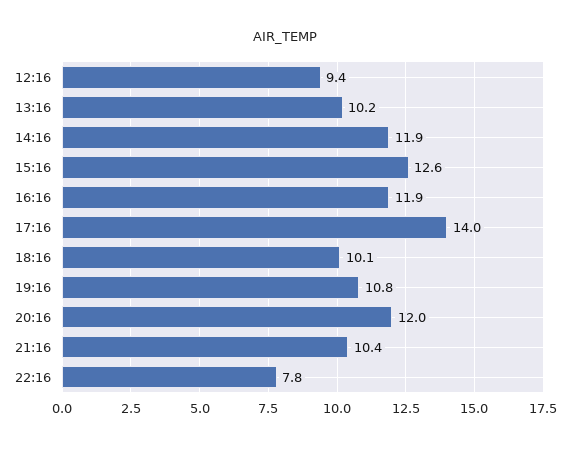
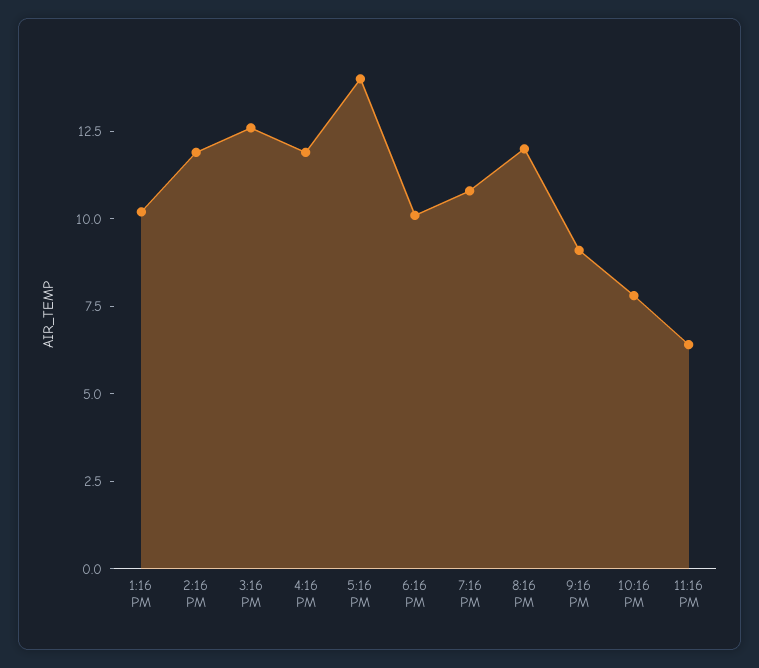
12:16: 9.4 -> none
21:16: 10.4 -> 9
11:16 PM: none -> 6.5

